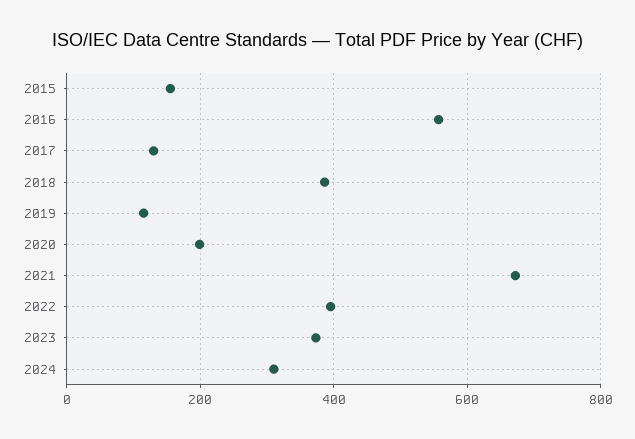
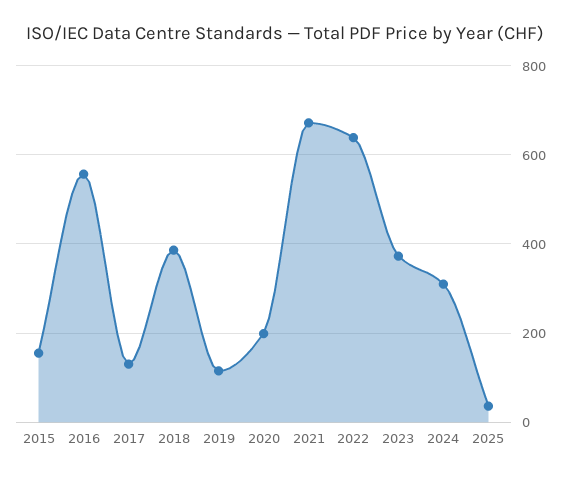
2022: 400 -> 640
2025: none -> 40

